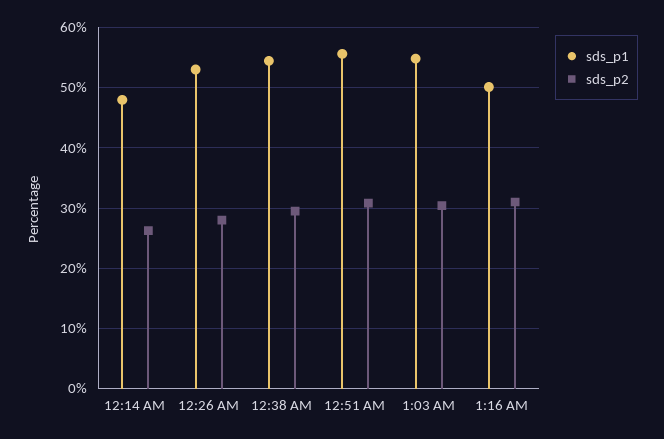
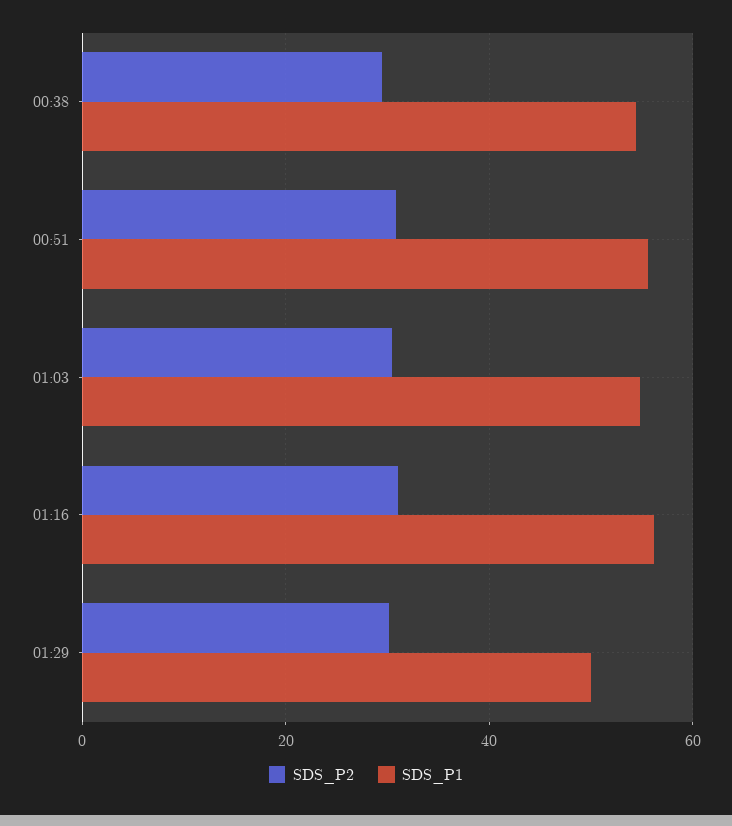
sds_p1, 12:14 AM: 48 -> none
sds_p2, 12:14 AM: 26 -> none
sds_p1, 12:26 AM: 53 -> none
sds_p2, 12:26 AM: 28 -> none
sds_p1, 1:16 AM: 50 -> 56
sds_p2, 01:29: none -> 30
sds_p1, 01:29: none -> 50

